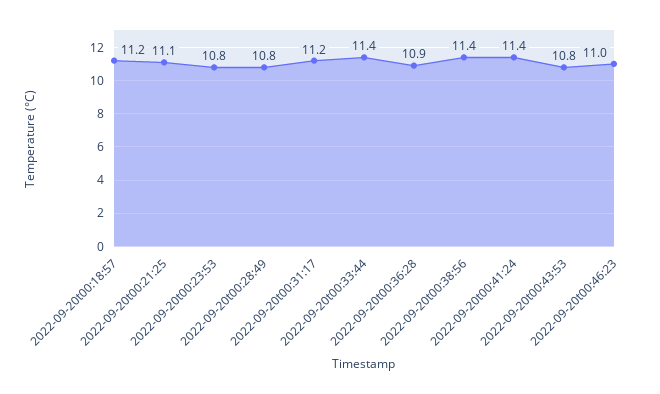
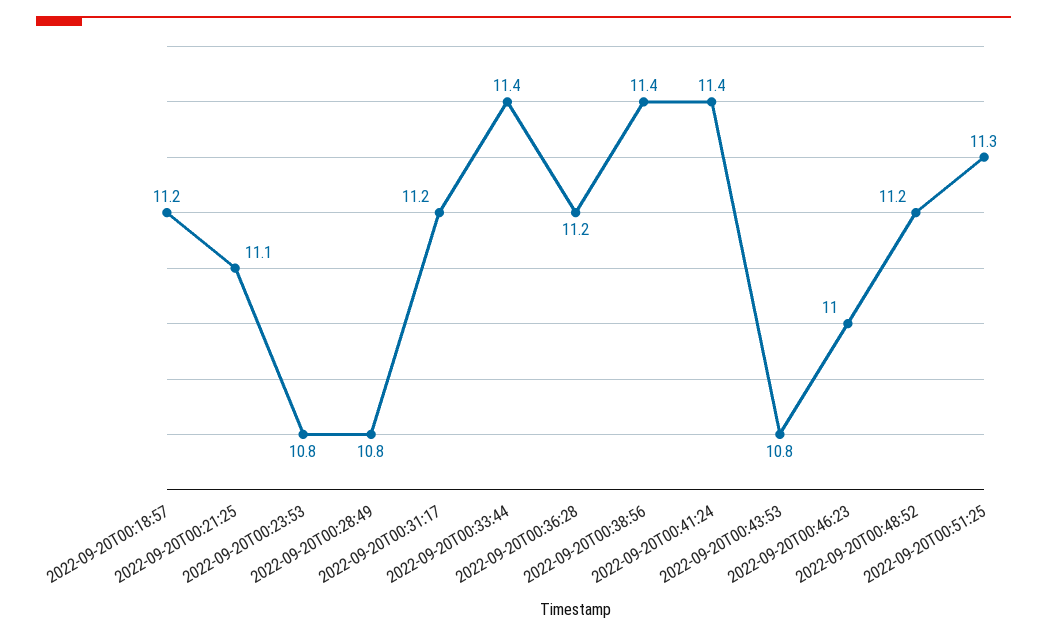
2022-09-20t00:36:28: 10.9 -> 11.2
2022-09-20T00:48:52: none -> 11.2
2022-09-20T00:51:25: none -> 11.3

